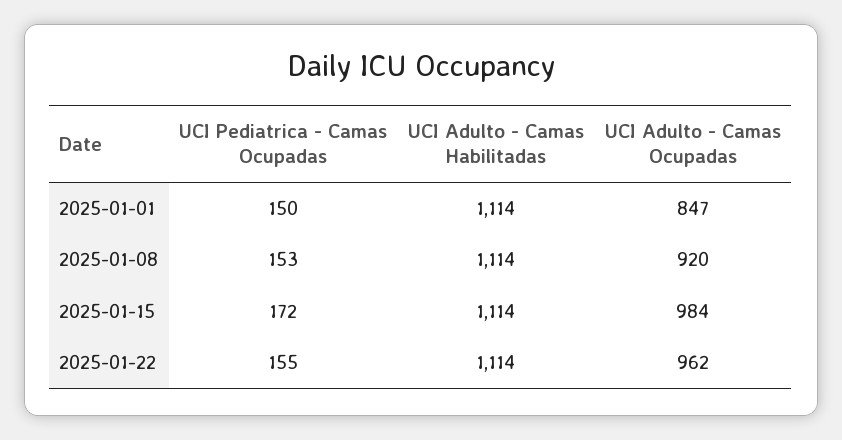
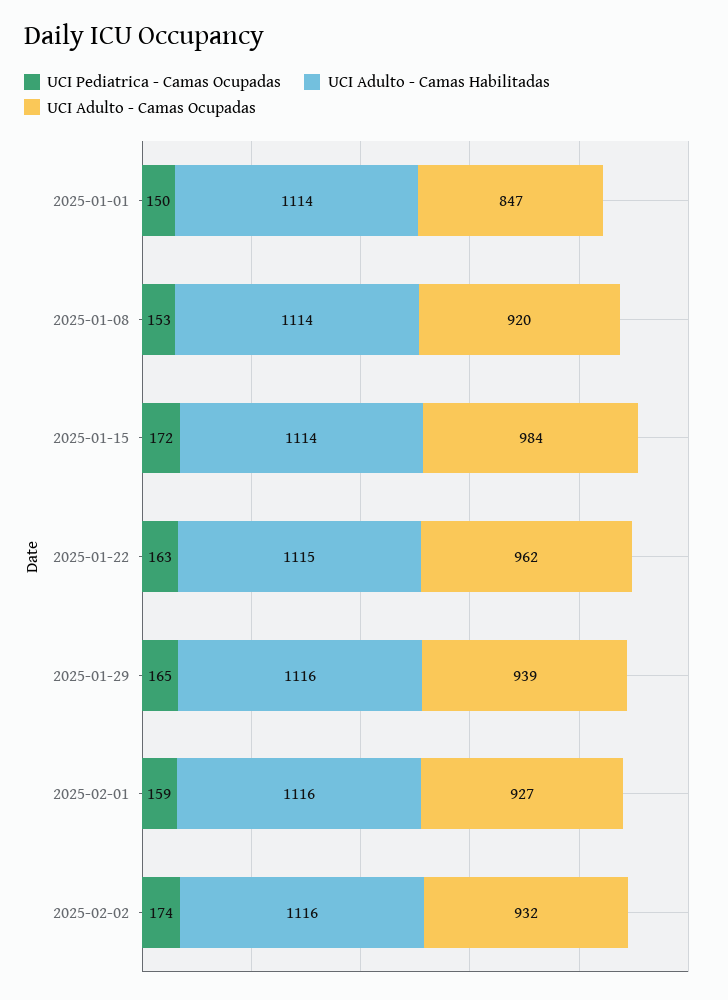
UCI Pediatrica - Camas Ocupadas, 2025-01-22: 155 -> 163
UCI Adulto - Camas Habilitadas, 2025-01-22: 1114 -> 1115
UCI Pediatrica - Camas Ocupadas, 2025-01-29: none -> 165
UCI Adulto - Camas Habilitadas, 2025-01-29: none -> 1116
UCI Adulto - Camas Ocupadas, 2025-01-29: none -> 939
UCI Pediatrica - Camas Ocupadas, 2025-02-01: none -> 159
UCI Adulto - Camas Habilitadas, 2025-02-01: none -> 1116
UCI Adulto - Camas Ocupadas, 2025-02-01: none -> 927
UCI Pediatrica - Camas Ocupadas, 2025-02-02: none -> 174
UCI Adulto - Camas Habilitadas, 2025-02-02: none -> 1116
UCI Adulto - Camas Ocupadas, 2025-02-02: none -> 932

